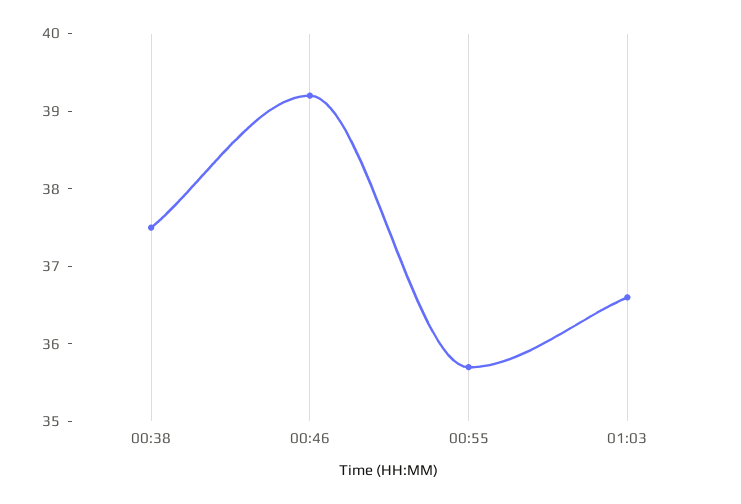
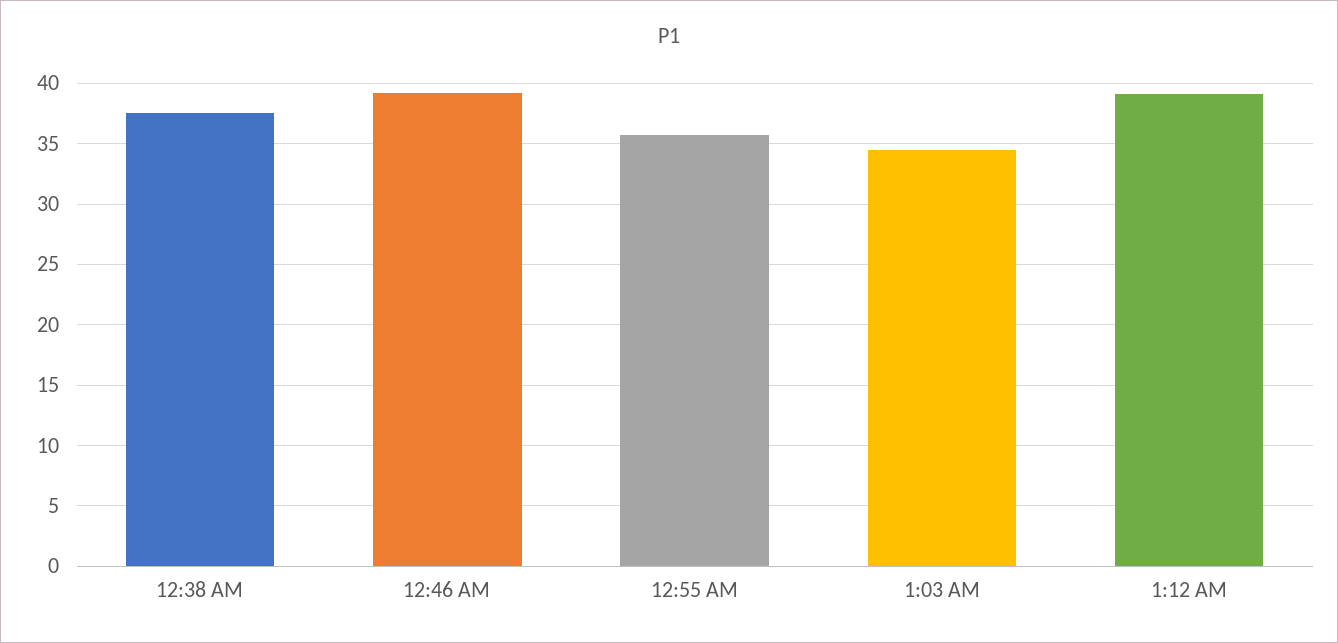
01:03: 36.5 -> 34.5
1:12 AM: none -> 39

